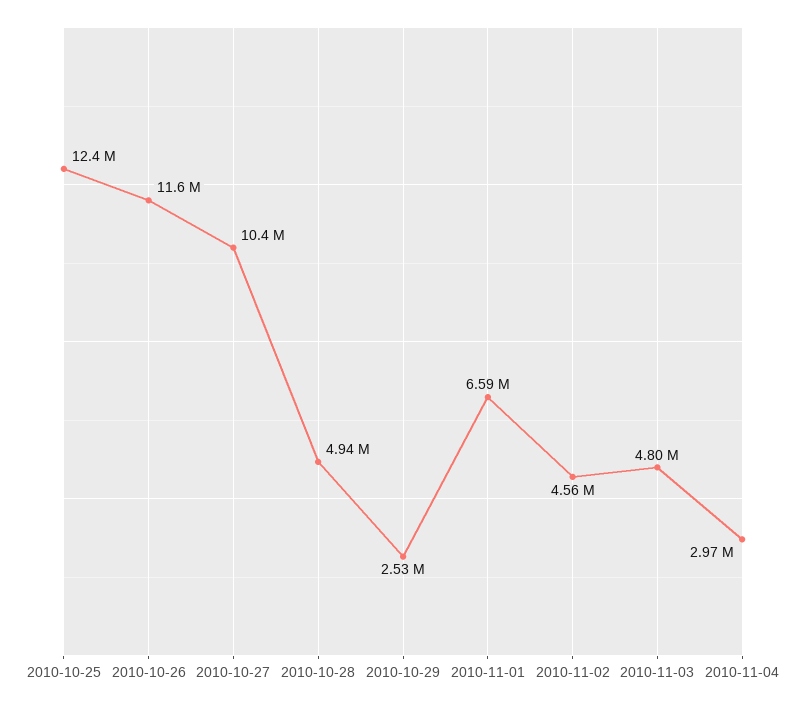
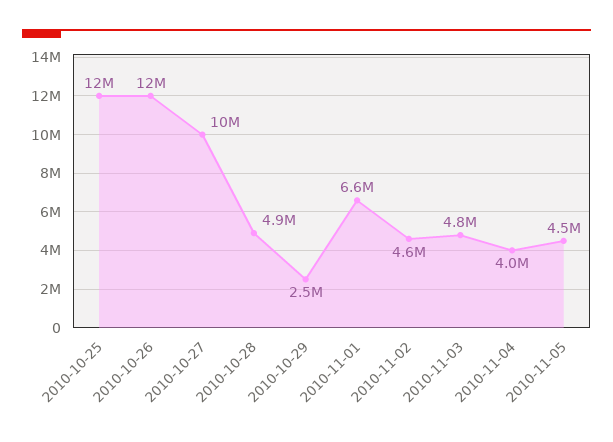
2010-11-04: 2970000 -> 4000000
2010-11-05: none -> 4500000

